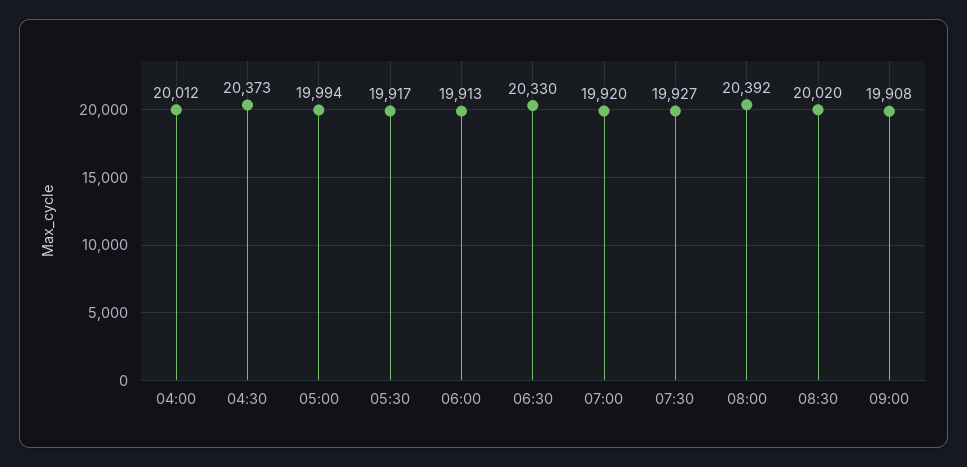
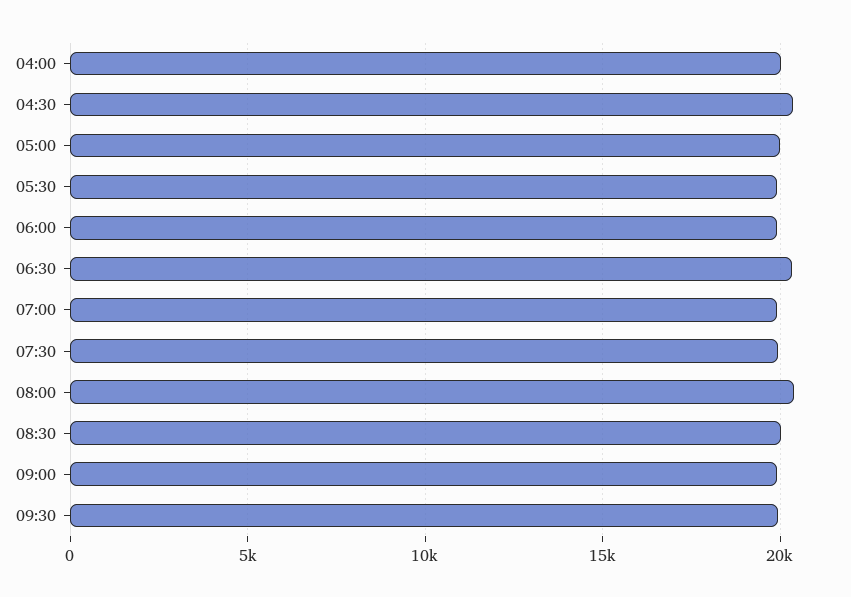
09:30: none -> 20000

